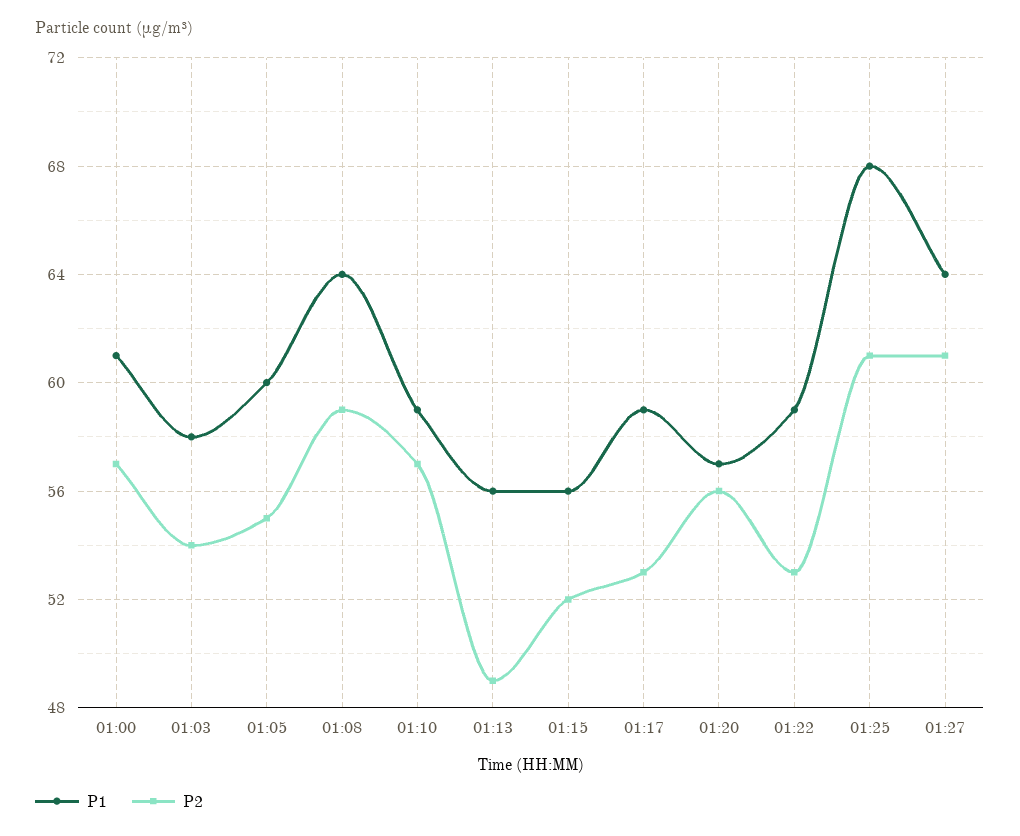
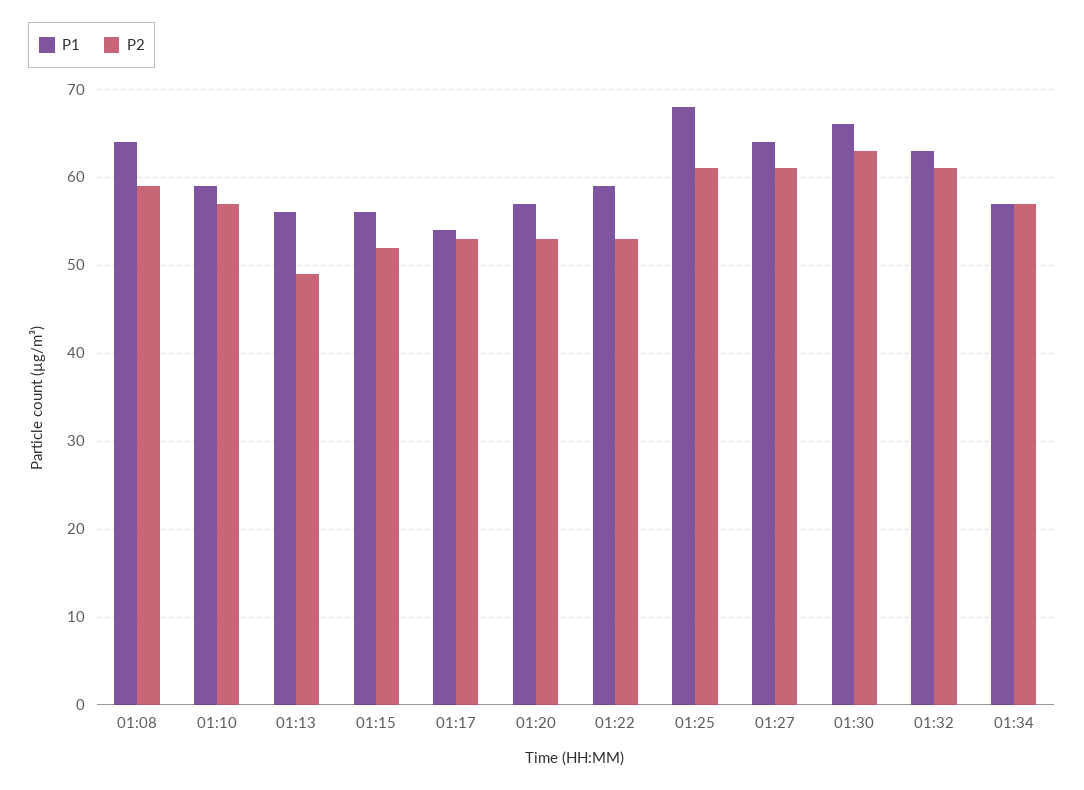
P1, 01:00: 61 -> none
P2, 01:00: 57 -> none
P1, 01:03: 58 -> none
P2, 01:03: 54 -> none
P1, 01:05: 60 -> none
P2, 01:05: 55 -> none
P1, 01:17: 59 -> 54
P2, 01:20: 56 -> 53
P1, 01:30: none -> 66
P2, 01:30: none -> 63
P1, 01:32: none -> 63
P2, 01:32: none -> 61
P1, 01:34: none -> 57
P2, 01:34: none -> 57

